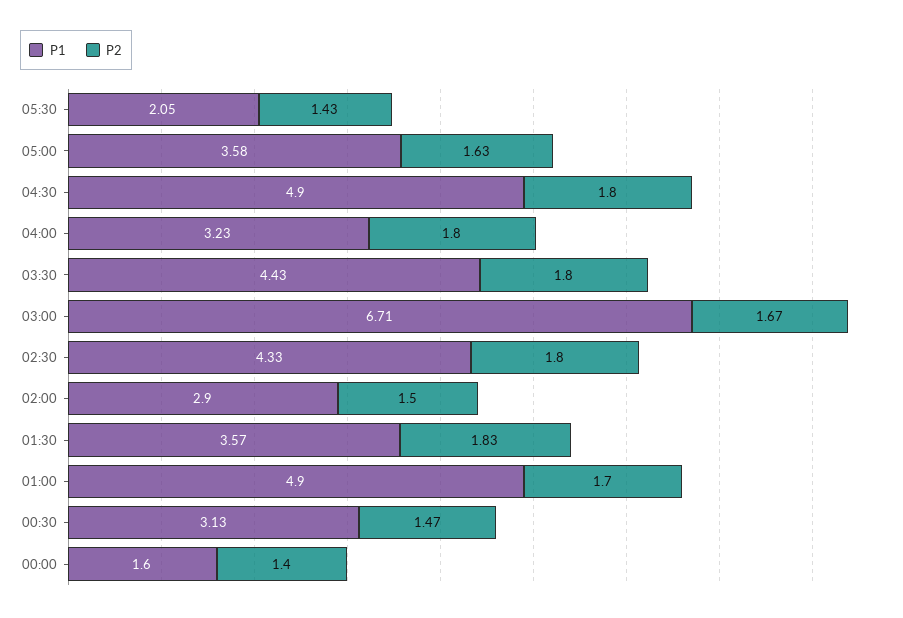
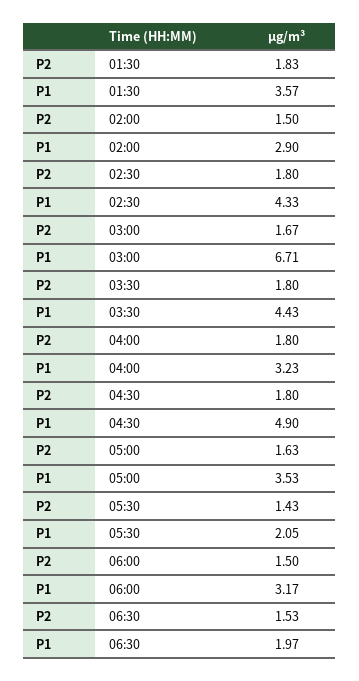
P1, 05:00: 3.58 -> 3.53
P1, 01:00: 4.9 -> none
P2, 01:00: 1.7 -> none
P1, 00:30: 3.13 -> none
P2, 00:30: 1.47 -> none
P1, 00:00: 1.6 -> none
P2, 00:00: 1.4 -> none
P2, 06:00: none -> 1.5
P1, 06:00: none -> 3.17
P2, 06:30: none -> 1.53
P1, 06:30: none -> 1.97

